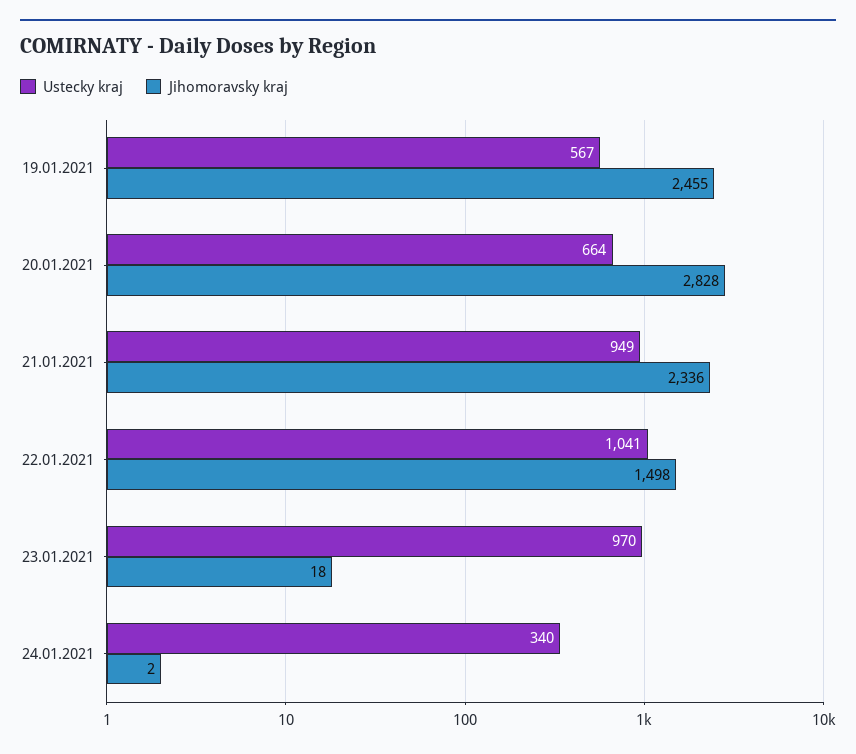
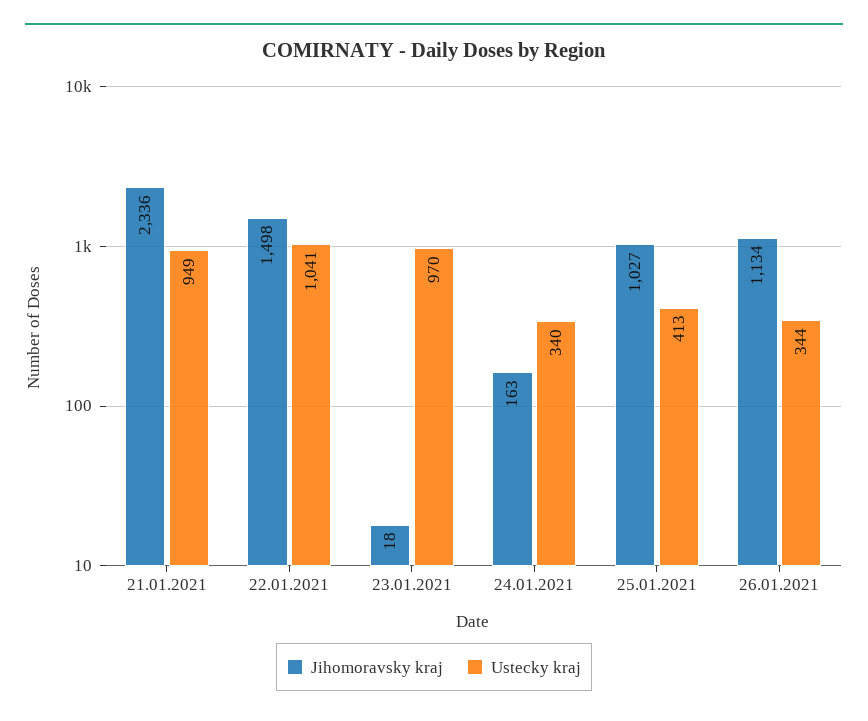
Ustecky kraj, 19.01.2021: 567 -> none
Jihomoravsky kraj, 19.01.2021: 2455 -> none
Ustecky kraj, 20.01.2021: 664 -> none
Jihomoravsky kraj, 20.01.2021: 2828 -> none
Jihomoravsky kraj, 24.01.2021: 2 -> 163
Jihomoravsky kraj, 25.01.2021: none -> 1027
Ustecky kraj, 25.01.2021: none -> 413
Jihomoravsky kraj, 26.01.2021: none -> 1134
Ustecky kraj, 26.01.2021: none -> 344

